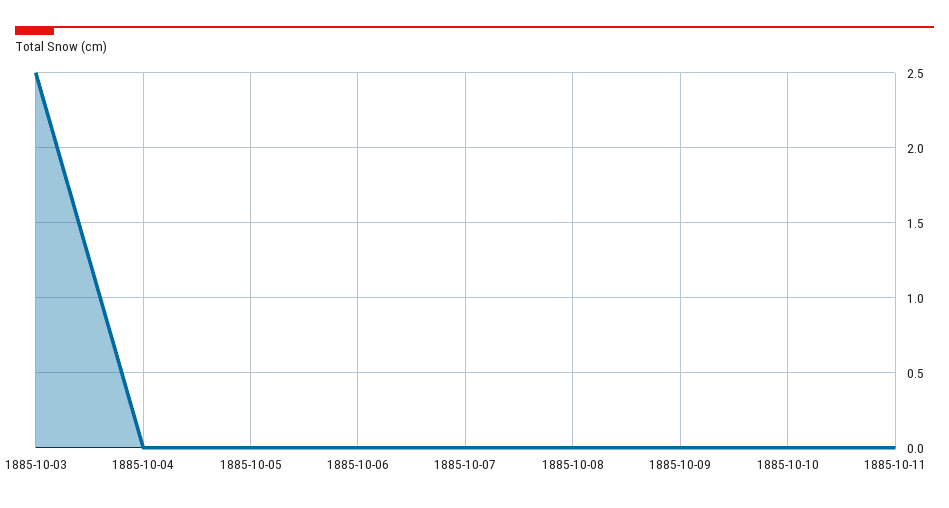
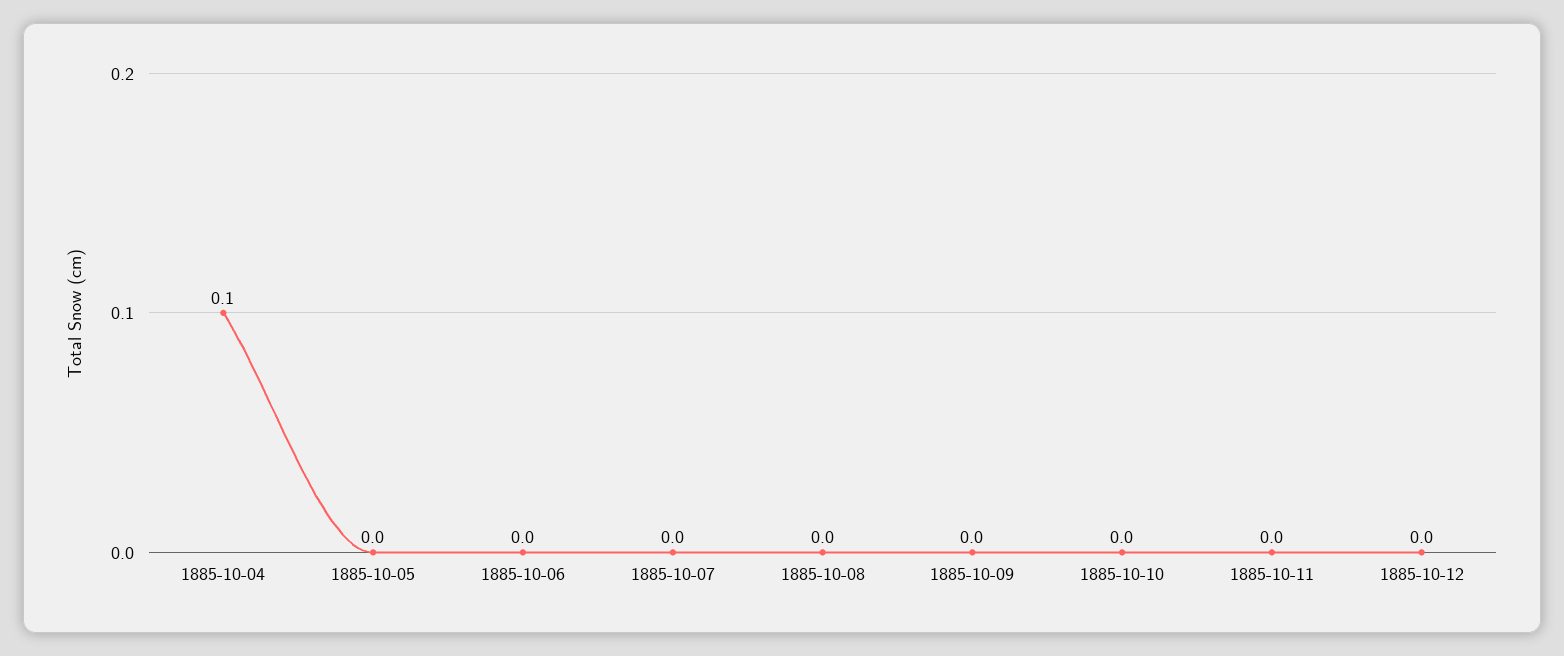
1885-10-03: 2.5 -> none
1885-10-04: 0 -> 0.1
1885-10-12: none -> 0

